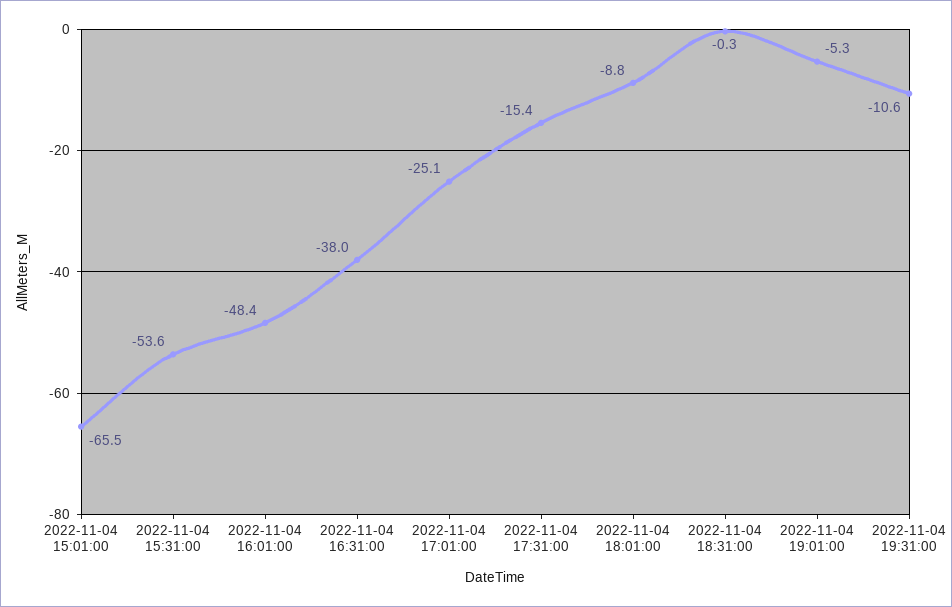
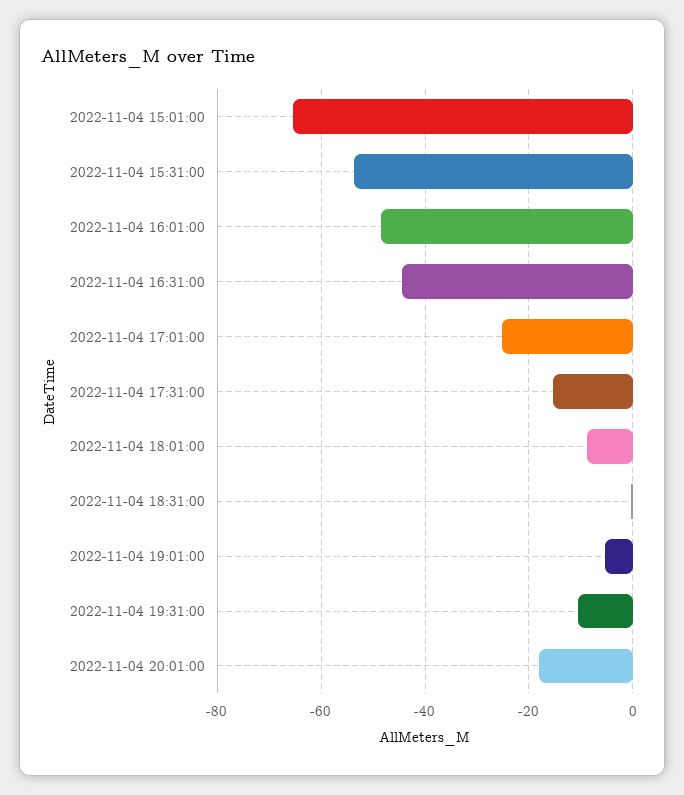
2022-11-04 16:31:00: -38 -> -44
2022-11-04 20:01:00: none -> -18

